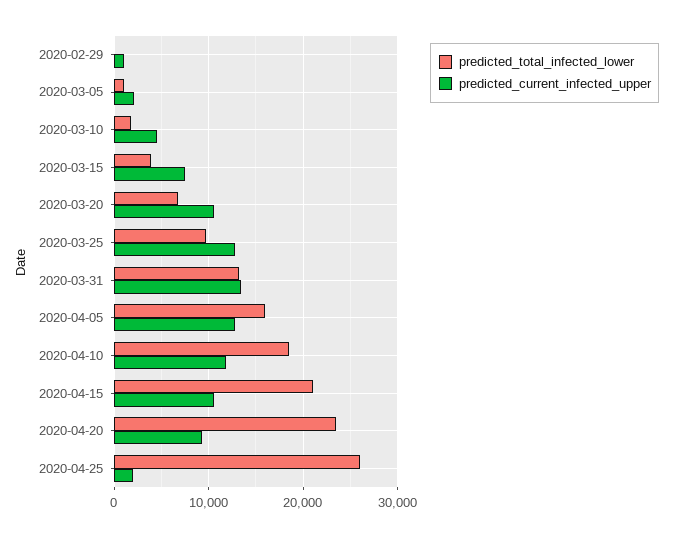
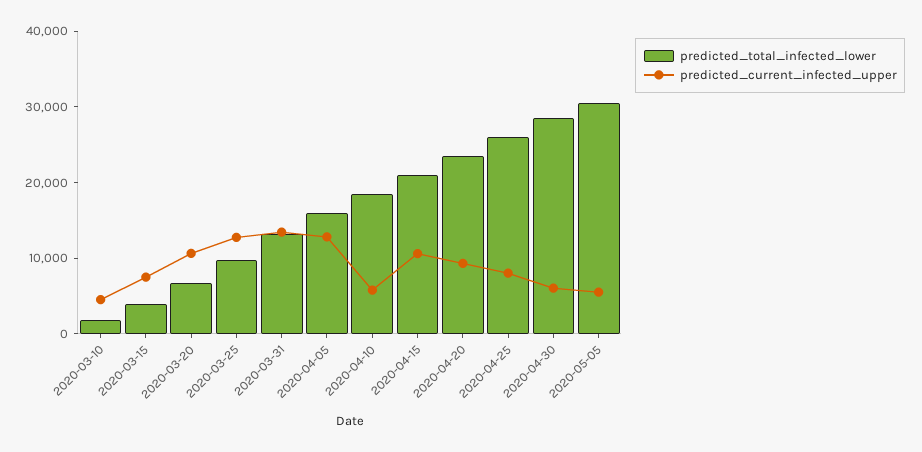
predicted_total_infected_lower, 2020-02-29: 0 -> none
predicted_current_infected_upper, 2020-02-29: 1000 -> none
predicted_total_infected_lower, 2020-03-05: 1000 -> none
predicted_current_infected_upper, 2020-03-05: 2000 -> none
predicted_current_infected_upper, 2020-04-10: 12000 -> 6000
predicted_current_infected_upper, 2020-04-25: 2000 -> 8000
predicted_total_infected_lower, 2020-04-30: none -> 28000
predicted_current_infected_upper, 2020-04-30: none -> 6000
predicted_total_infected_lower, 2020-05-05: none -> 30000
predicted_current_infected_upper, 2020-05-05: none -> 6000

